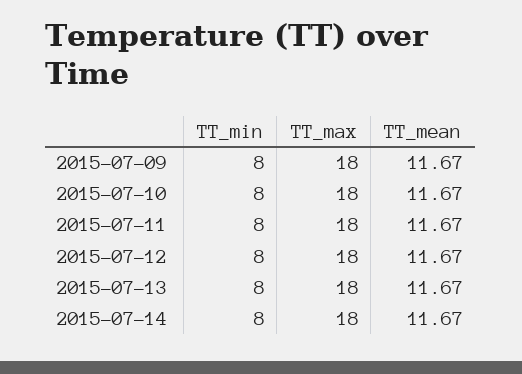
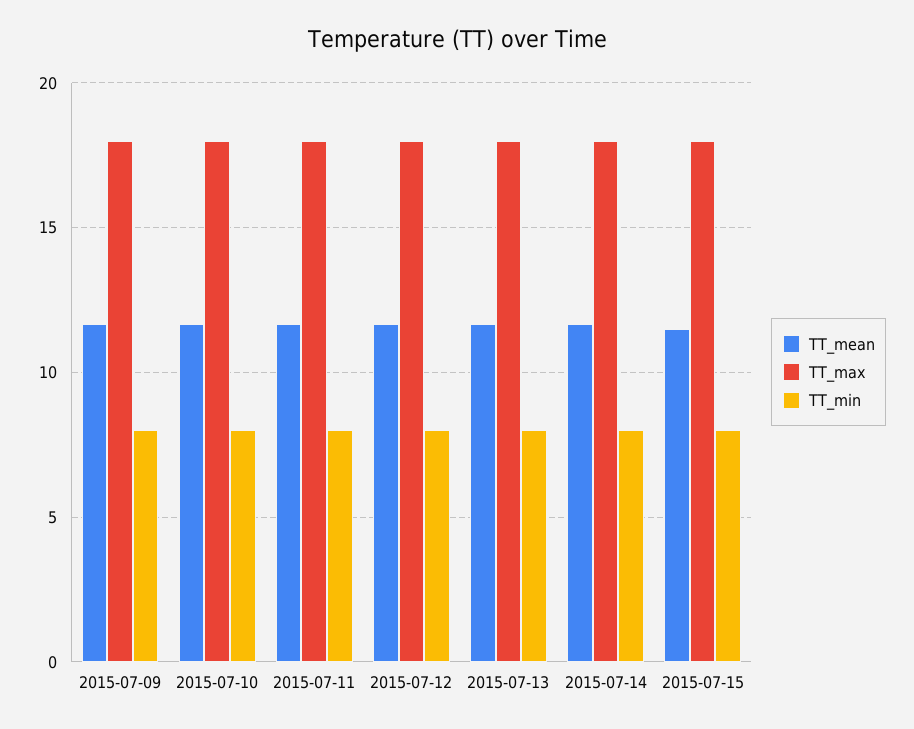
TT_mean, 2015-07-15: none -> 11.5
TT_max, 2015-07-15: none -> 18
TT_min, 2015-07-15: none -> 8

